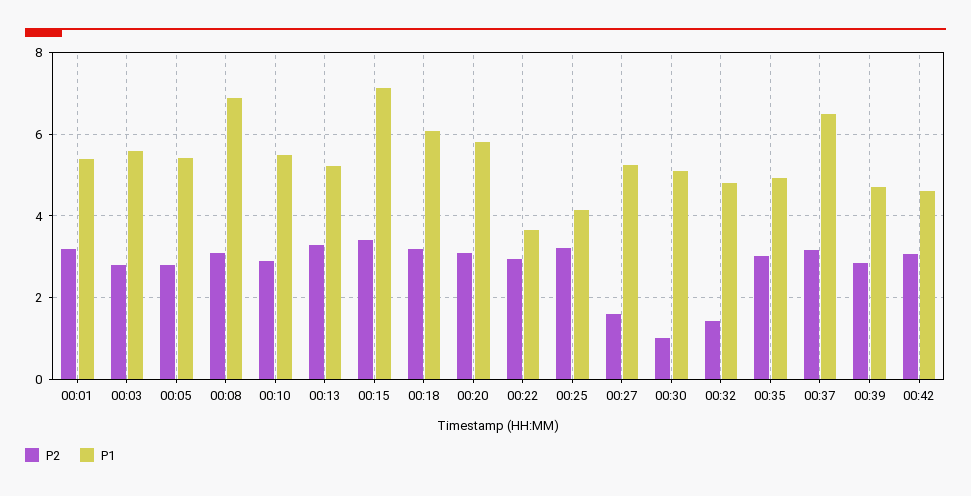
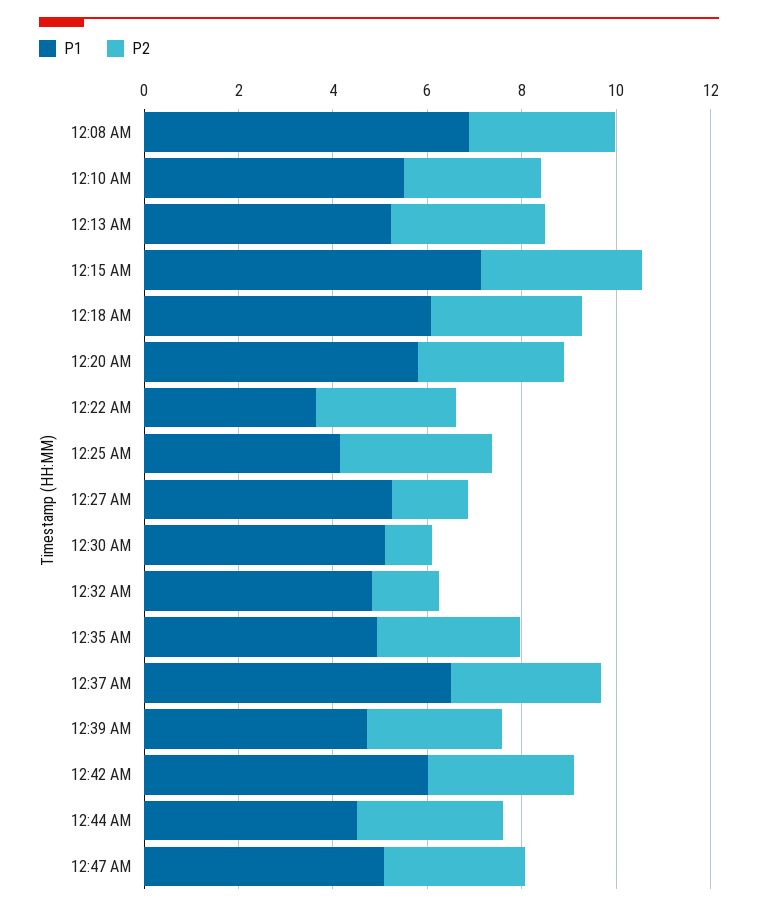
P2, 00:01: 3.2 -> none
P1, 00:01: 5.4 -> none
P2, 00:03: 2.8 -> none
P1, 00:03: 5.6 -> none
P2, 00:05: 2.8 -> none
P1, 00:05: 5.4 -> none
P1, 00:42: 4.6 -> 6
P1, 12:44 AM: none -> 4.5
P2, 12:44 AM: none -> 3
P1, 12:47 AM: none -> 5
P2, 12:47 AM: none -> 3

